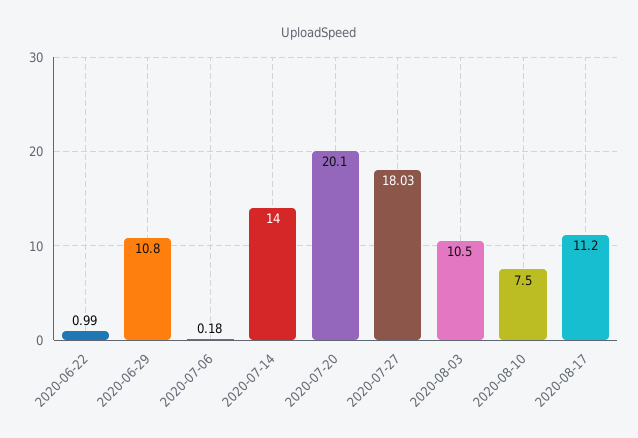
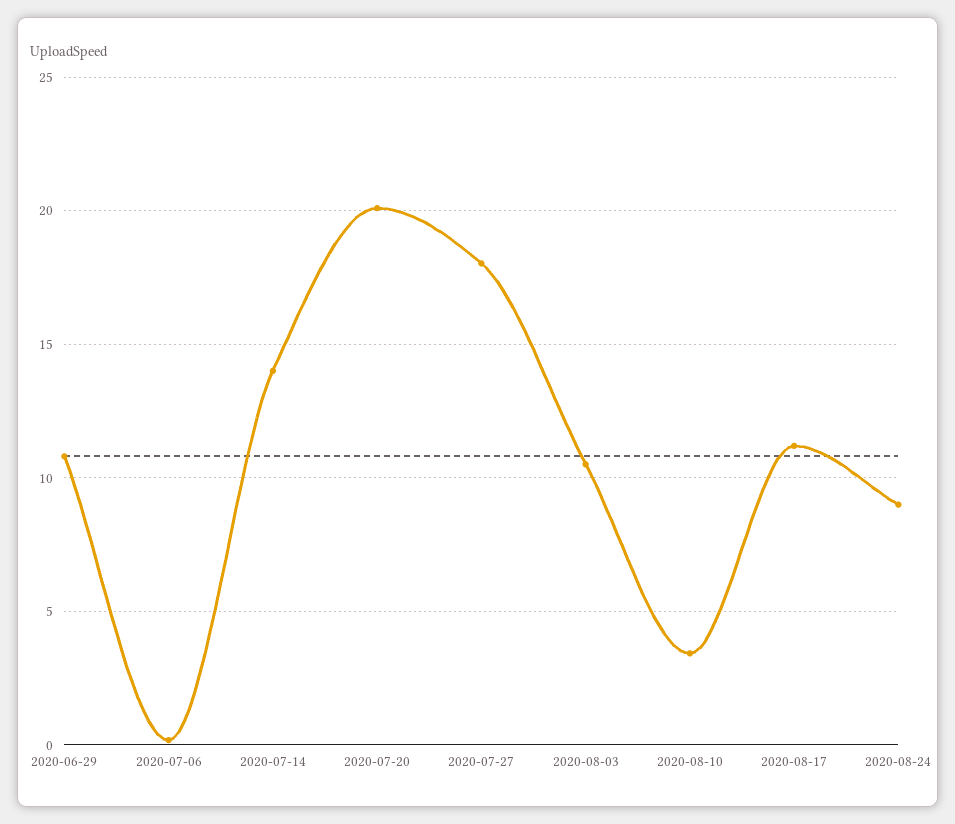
2020-06-22: 0.99 -> none
2020-08-10: 7.5 -> 3.5
2020-08-24: none -> 9

